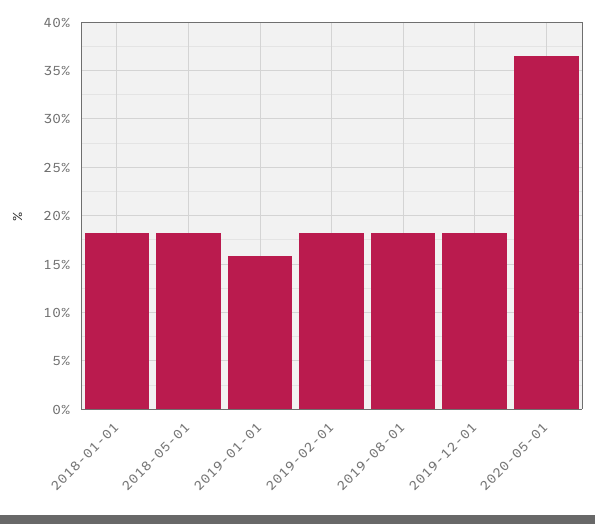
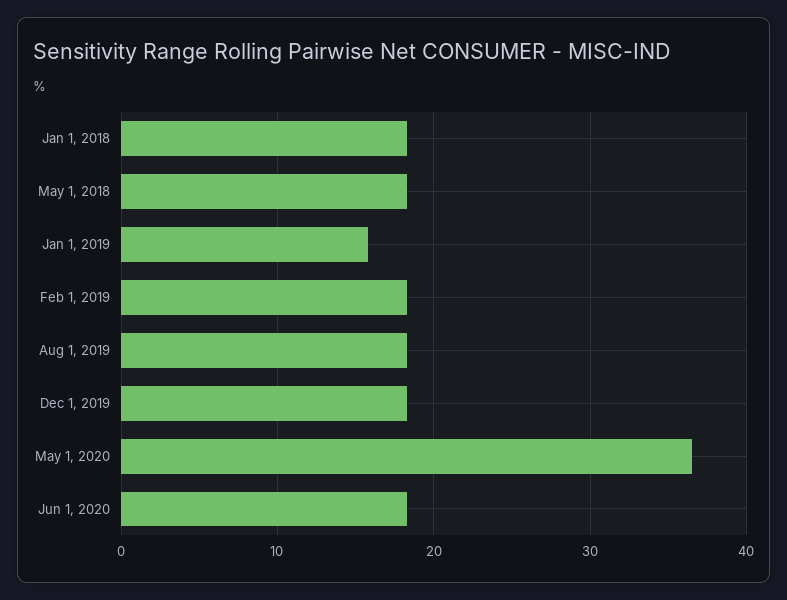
Jun 1, 2020: none -> 18

